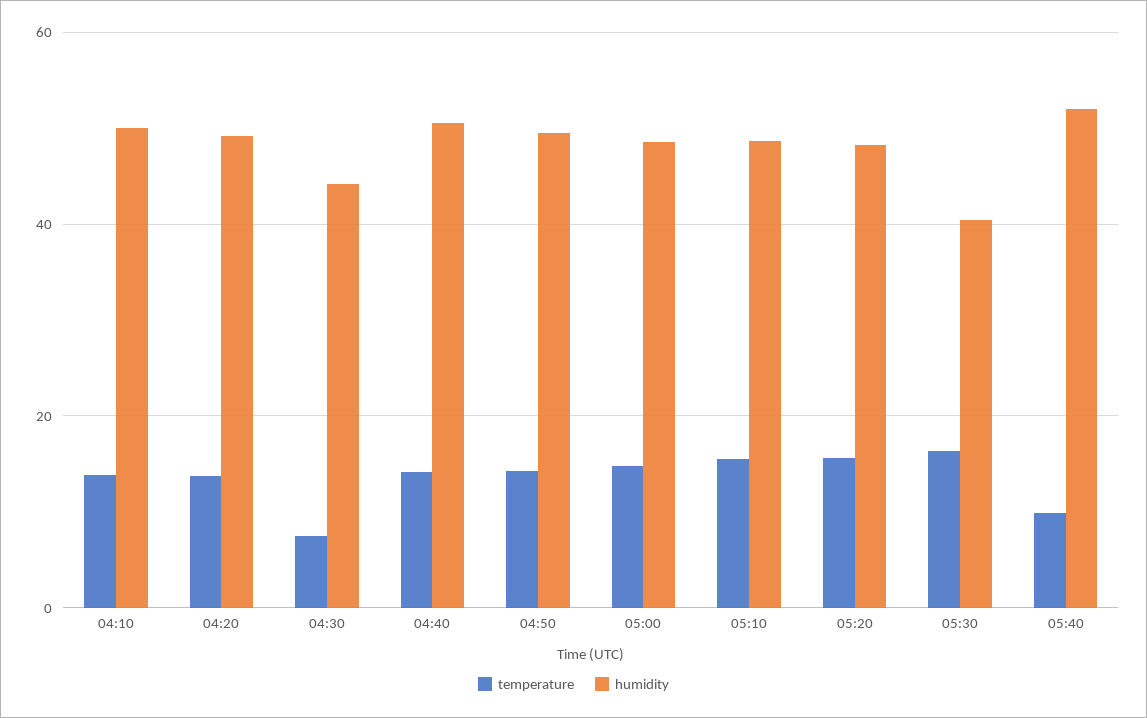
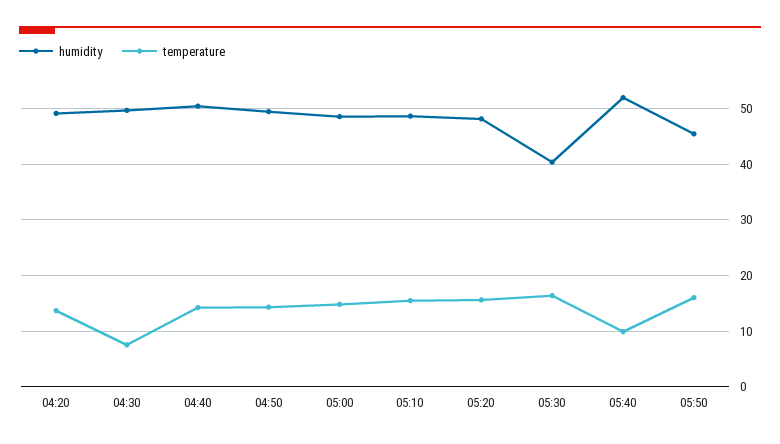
temperature, 04:10: 14 -> none
humidity, 04:10: 50 -> none
humidity, 04:30: 44 -> 50
humidity, 05:50: none -> 46
temperature, 05:50: none -> 16

